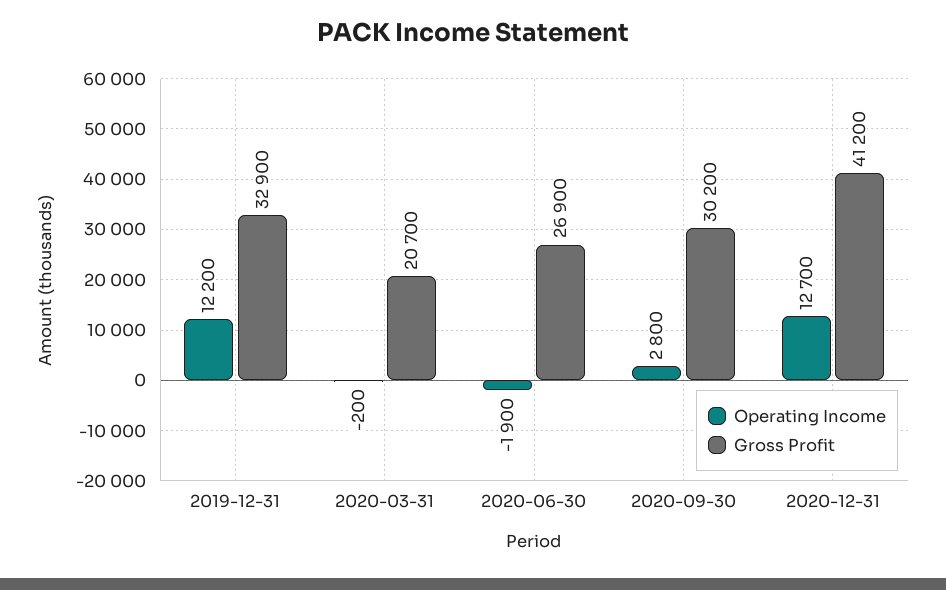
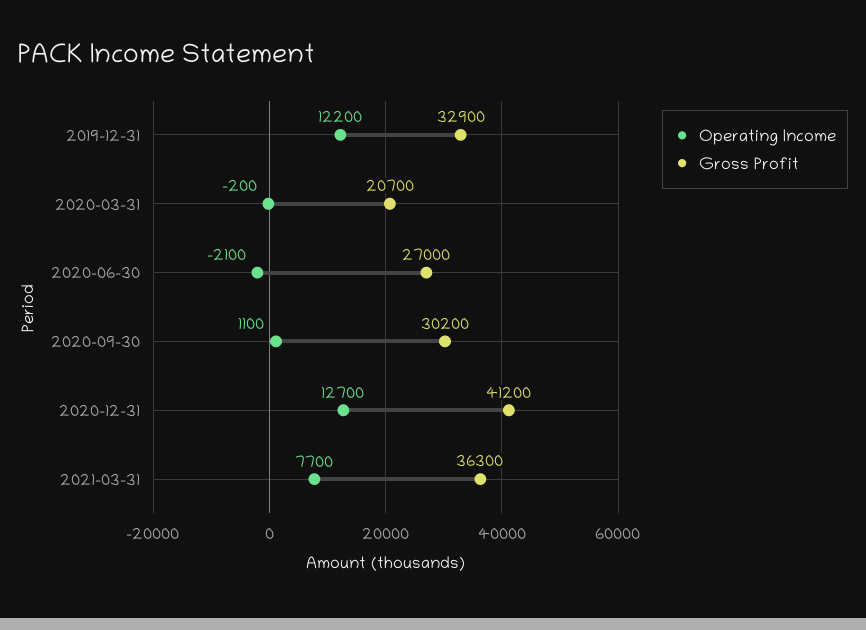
Operating Income, 2020-06-30: -1900 -> -2100
Gross Profit, 2020-06-30: 26900 -> 27000
Operating Income, 2020-09-30: 2800 -> 1100
Operating Income, 2021-03-31: none -> 7700
Gross Profit, 2021-03-31: none -> 36300

